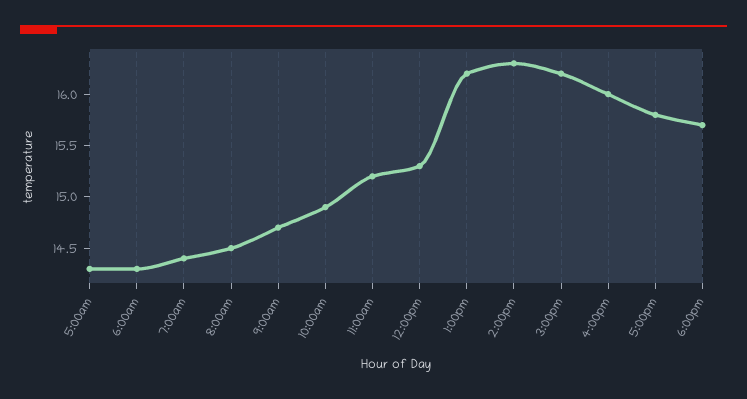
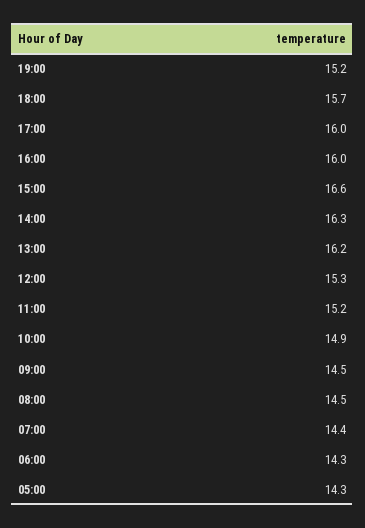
9:00am: 14.7 -> 14.5
3:00pm: 16.2 -> 16.6
5:00pm: 15.8 -> 16
19:00: none -> 15.2

